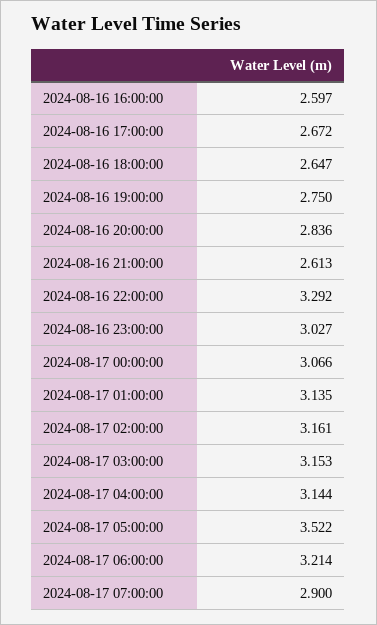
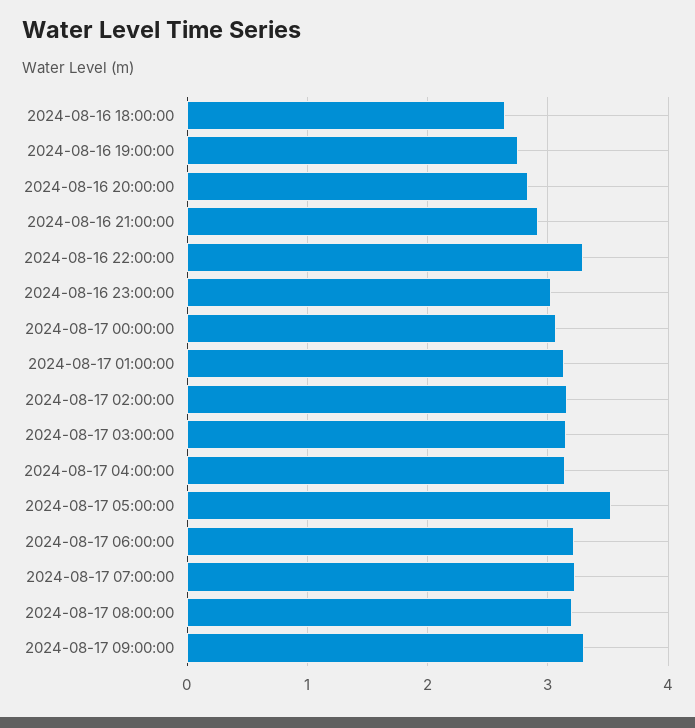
2024-08-16 16:00:00: 2.597 -> none
2024-08-16 17:00:00: 2.672 -> none
2024-08-16 21:00:00: 2.613 -> 2.9
2024-08-17 07:00:00: 2.9 -> 3.2
2024-08-17 08:00:00: none -> 3.2
2024-08-17 09:00:00: none -> 3.3

